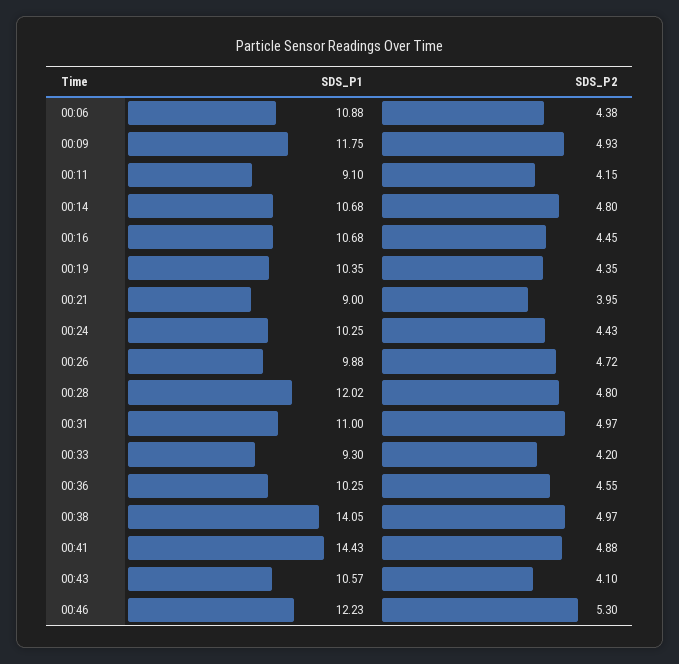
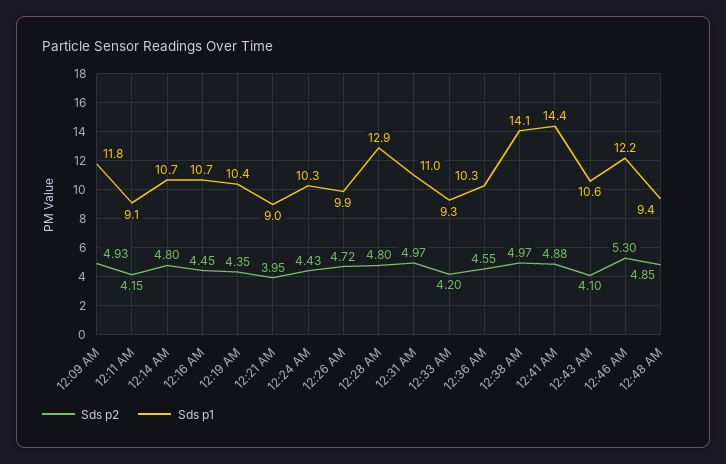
SDS_P1, 00:06: 10.88 -> none
SDS_P2, 00:06: 4.38 -> none
SDS_P1, 00:28: 12.02 -> 12.9
SDS_P2, 12:48 AM: none -> 4.85
SDS_P1, 12:48 AM: none -> 9.4

